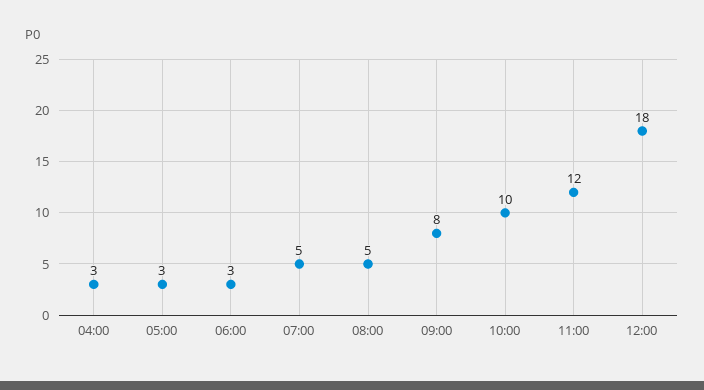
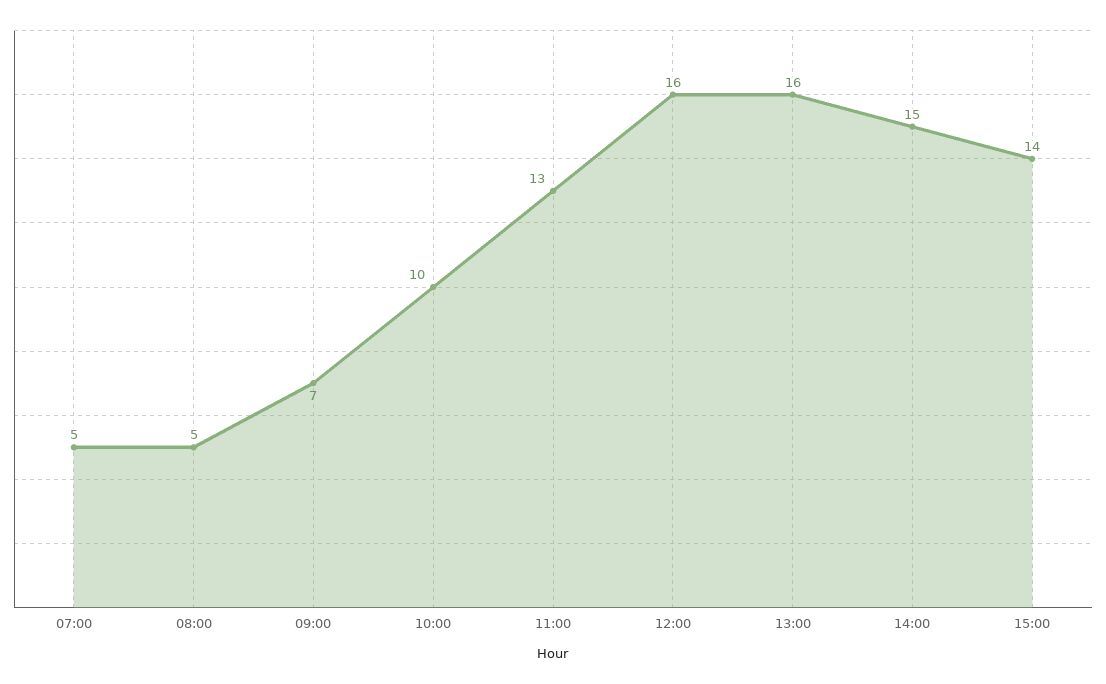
04:00: 3 -> none
05:00: 3 -> none
06:00: 3 -> none
09:00: 8 -> 7
11:00: 12 -> 13
12:00: 18 -> 16
13:00: none -> 16
14:00: none -> 15
15:00: none -> 14

